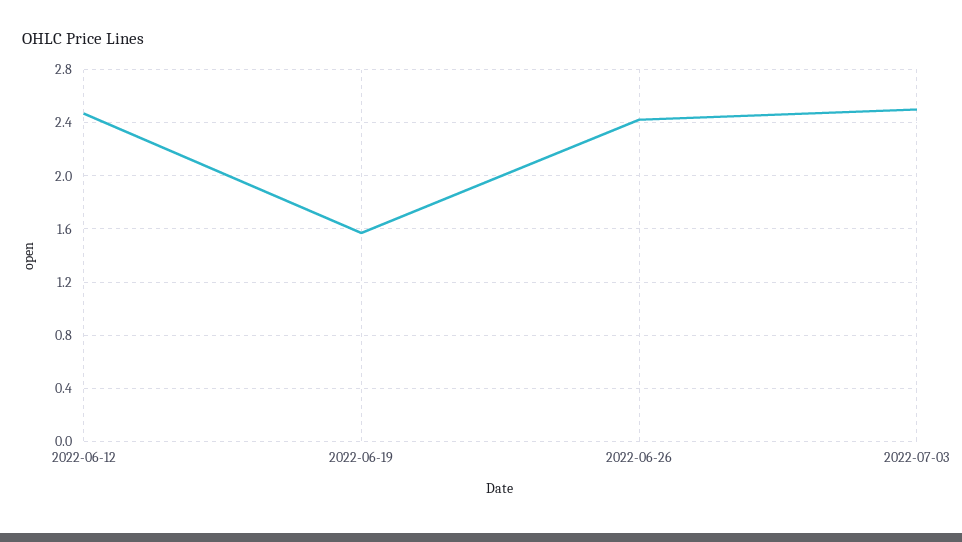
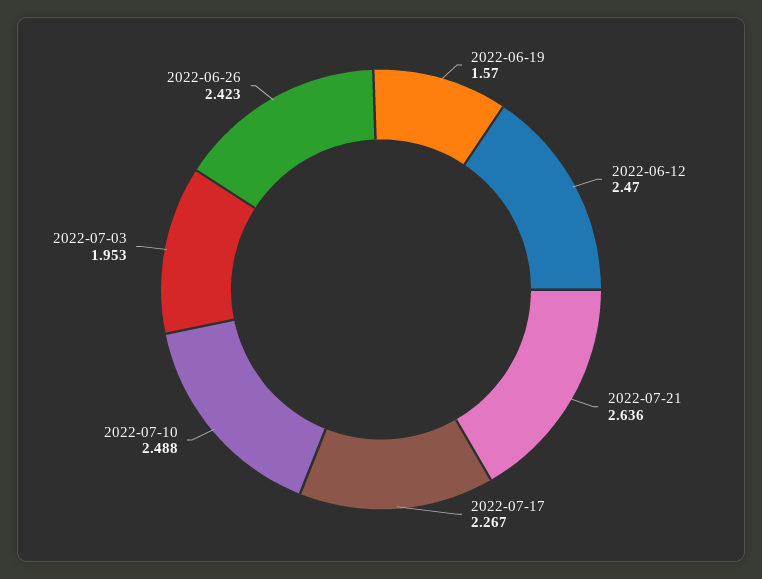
2022-07-03: 2.5 -> 1.953
2022-07-21: none -> 2.636
2022-07-17: none -> 2.267
2022-07-10: none -> 2.488

